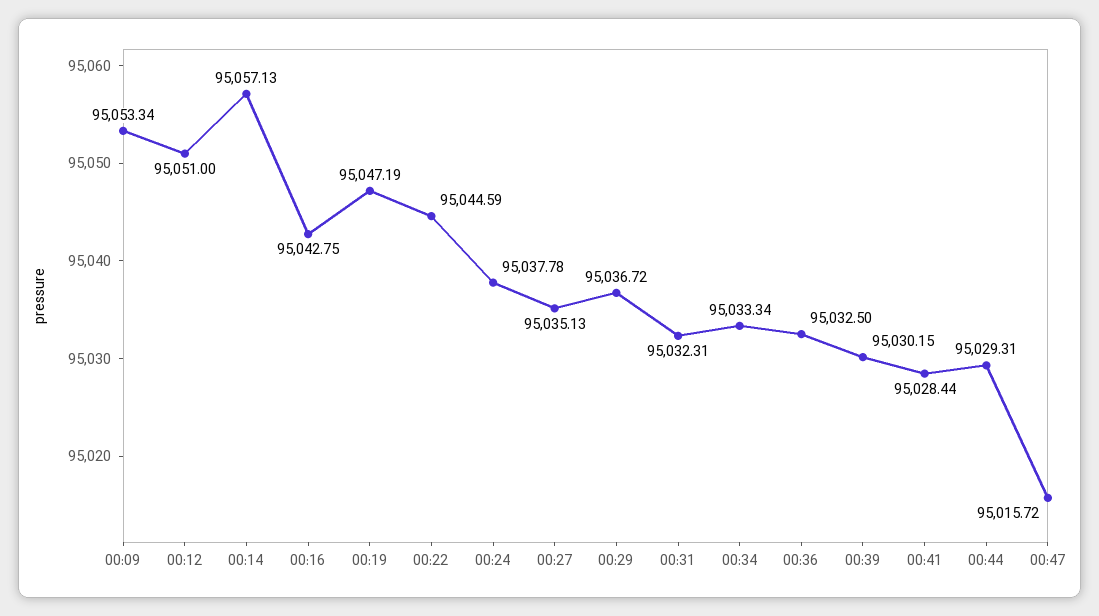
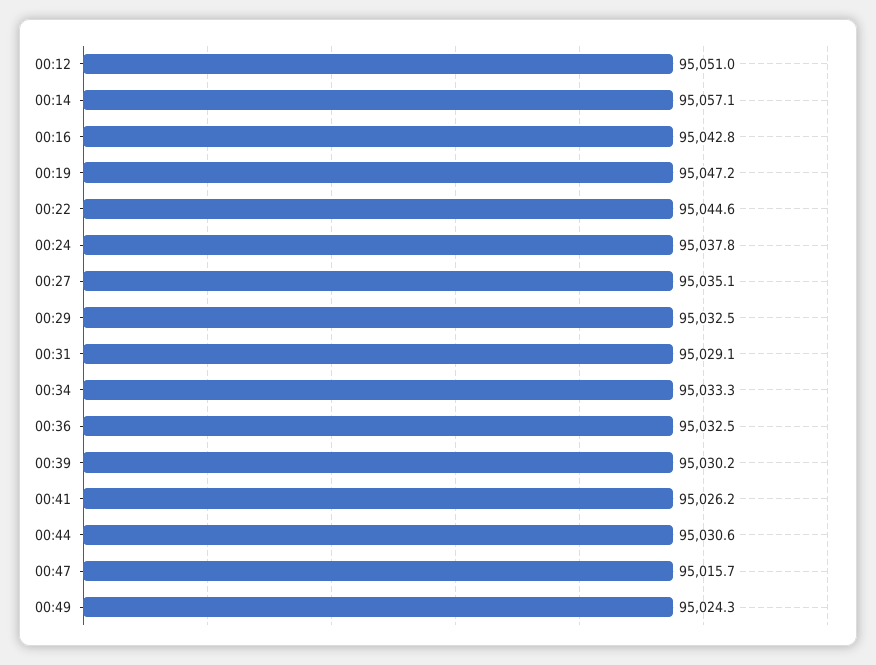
00:09: 95053.34 -> none
00:29: 95036.72 -> 95032.5
00:31: 95032.31 -> 95029.1
00:41: 95028.44 -> 95026.2
00:44: 95029.31 -> 95030.6
00:49: none -> 95024.3

